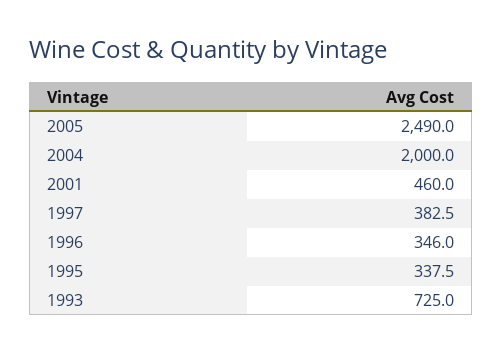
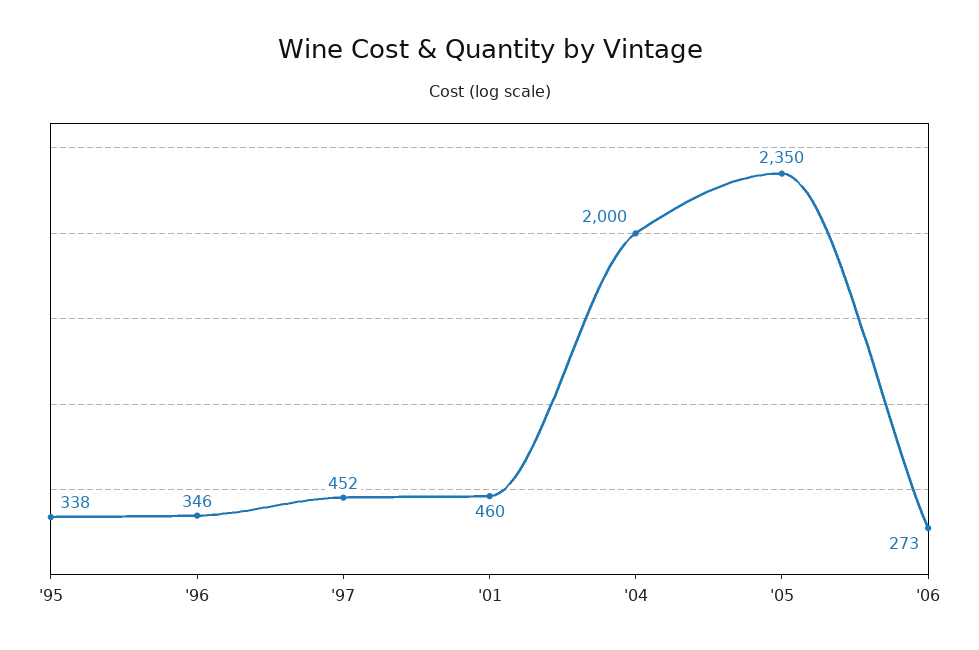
2005: 2490 -> 2350
1997: 382.5 -> 452
1993: 725 -> none
'06: none -> 273

